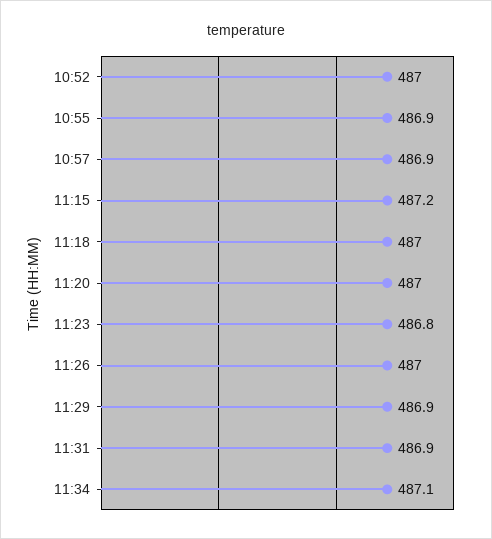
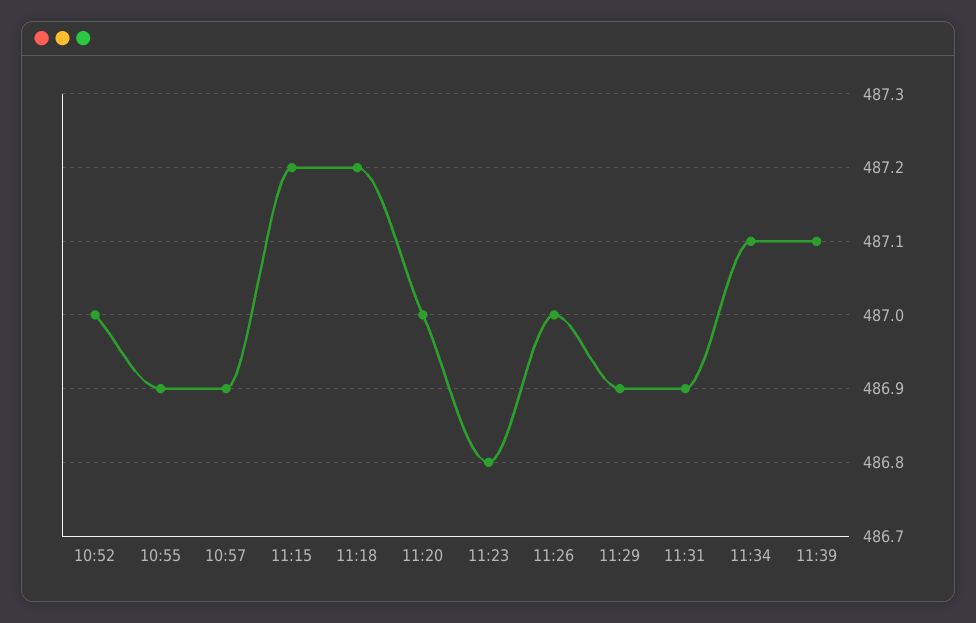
11:18: 487 -> 487.2
11:39: none -> 487.1

